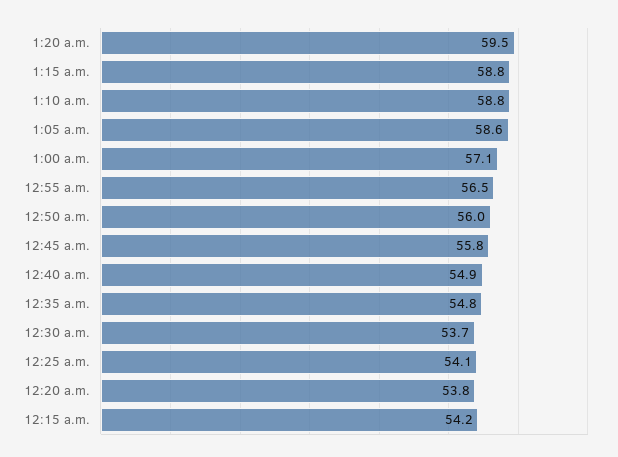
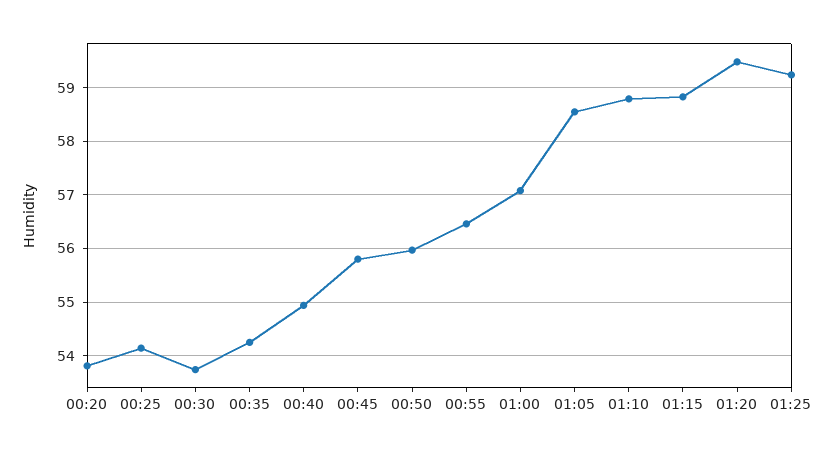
12:35 a.m.: 54.8 -> 54.2
12:15 a.m.: 54.2 -> none
01:25: none -> 59.2

